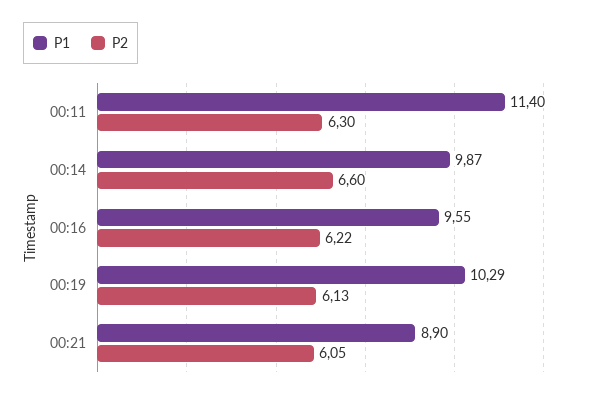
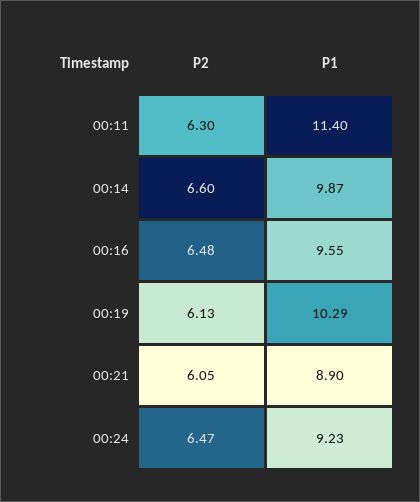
P2, 00:16: 6.22 -> 6.48
P2, 00:24: none -> 6.47
P1, 00:24: none -> 9.23

